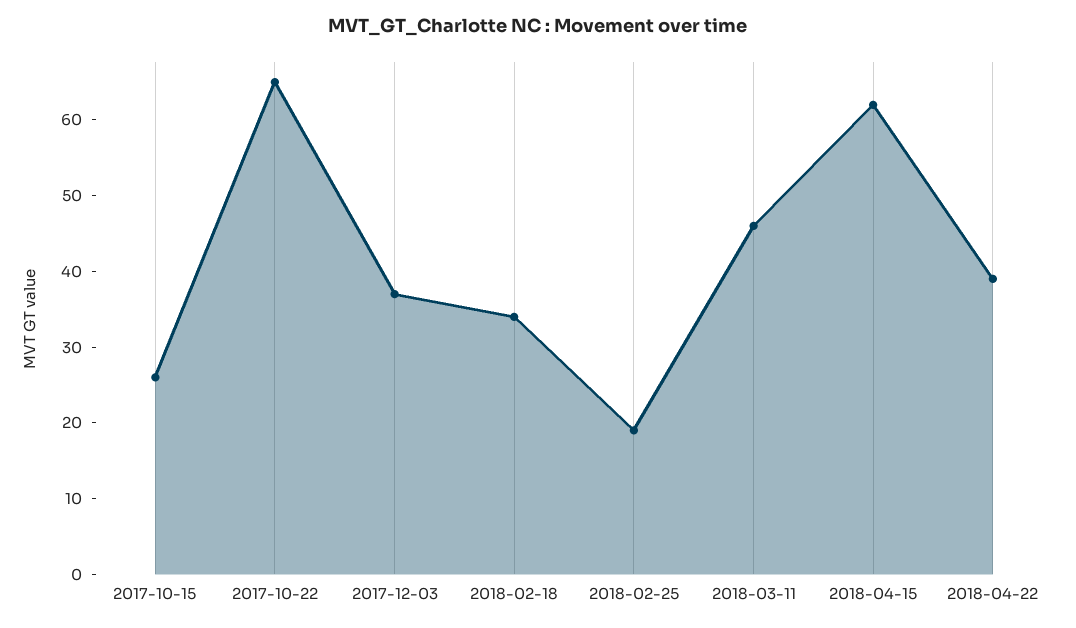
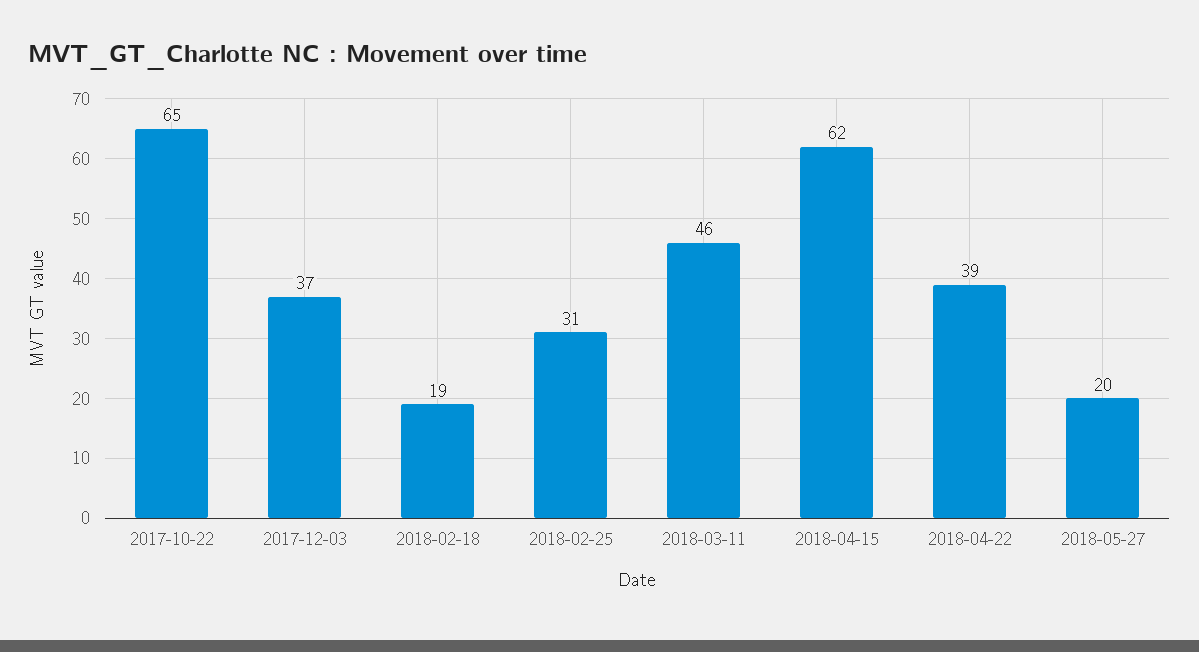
2017-10-15: 25 -> none
2018-02-18: 35 -> 19
2018-02-25: 20 -> 31
2018-05-27: none -> 20

